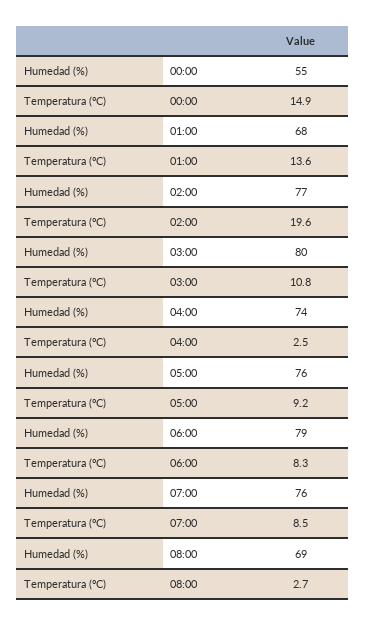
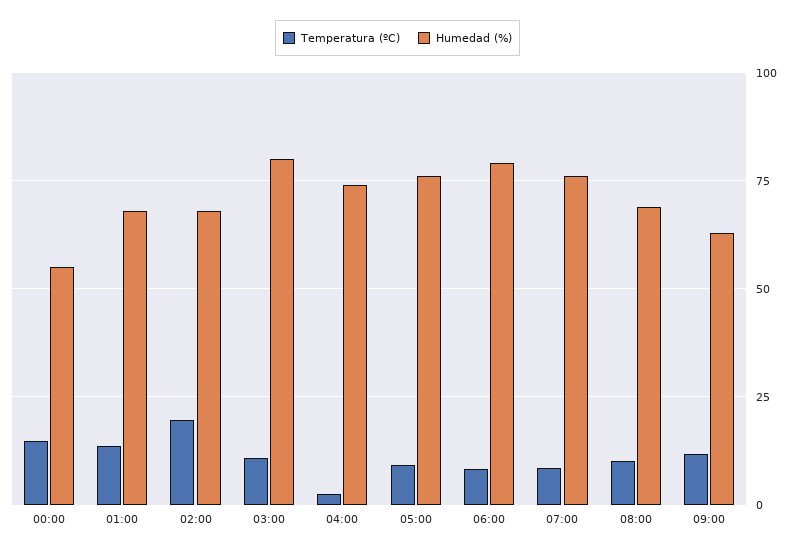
Humedad (%), 02:00: 77 -> 67.5
Temperatura (ºC), 08:00: 2.7 -> 10
Temperatura (ºC), 09:00: none -> 12.5
Humedad (%), 09:00: none -> 62.5

